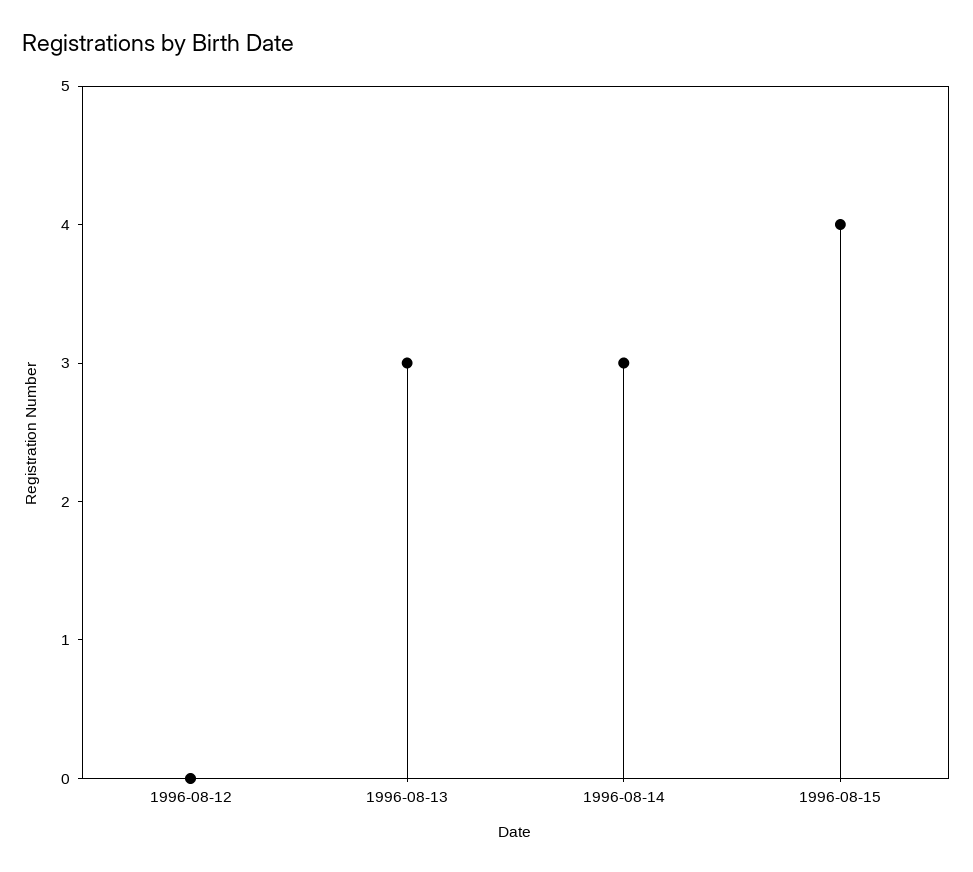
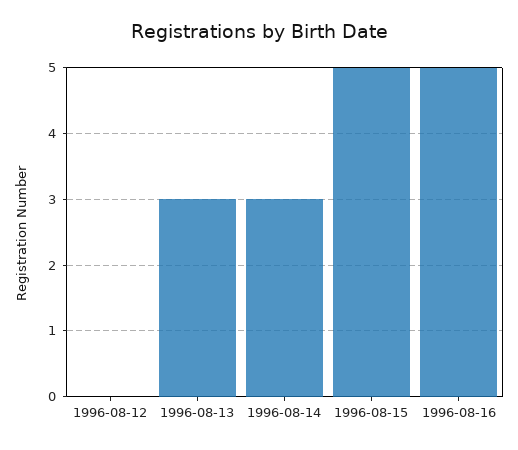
1996-08-15: 4 -> 5
1996-08-16: none -> 5

